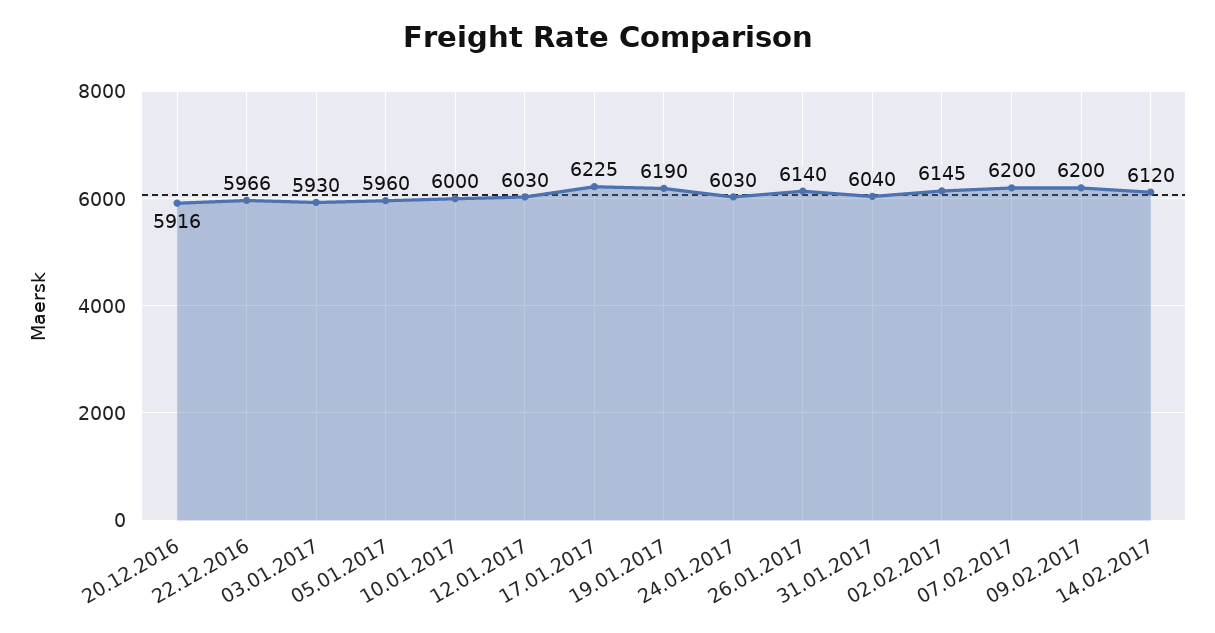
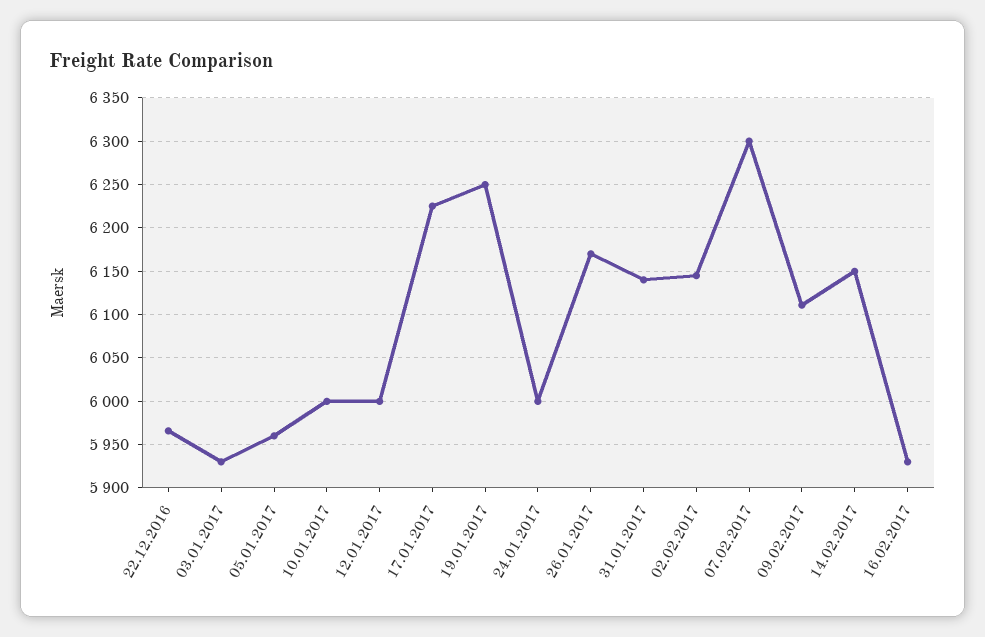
20.12.2016: 5916 -> none
12.01.2017: 6030 -> 6000
19.01.2017: 6190 -> 6250
24.01.2017: 6030 -> 6000
26.01.2017: 6140 -> 6170
31.01.2017: 6040 -> 6140
07.02.2017: 6200 -> 6300
09.02.2017: 6200 -> 6110
14.02.2017: 6120 -> 6150
16.02.2017: none -> 5930

